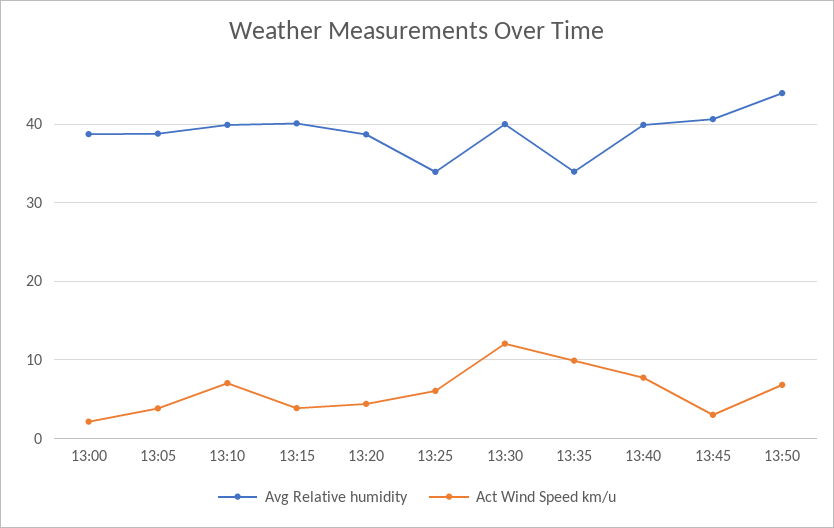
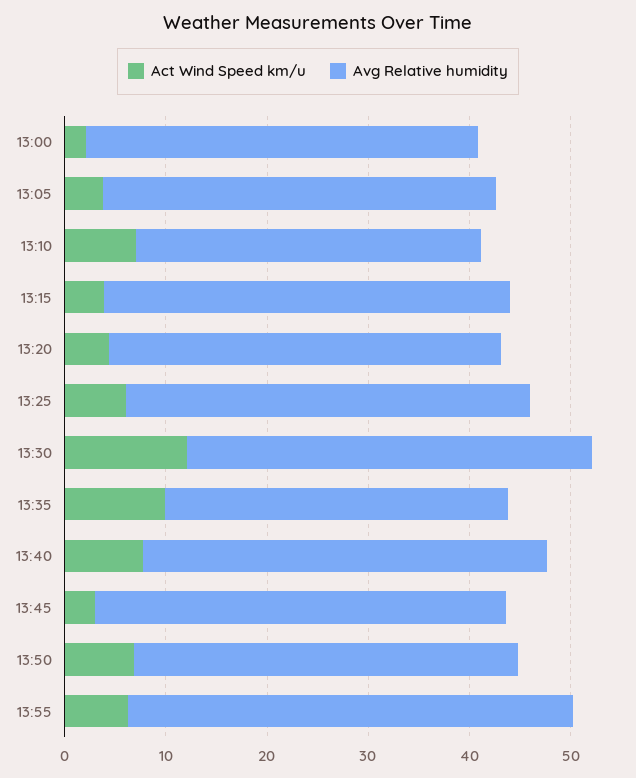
Avg Relative humidity, 13:10: 40 -> 34
Avg Relative humidity, 13:25: 34 -> 40
Avg Relative humidity, 13:50: 44 -> 38
Act Wind Speed km/u, 13:55: none -> 6
Avg Relative humidity, 13:55: none -> 44

